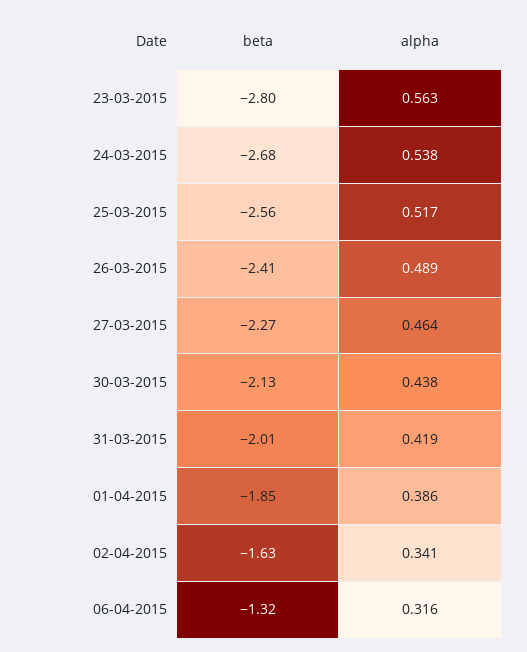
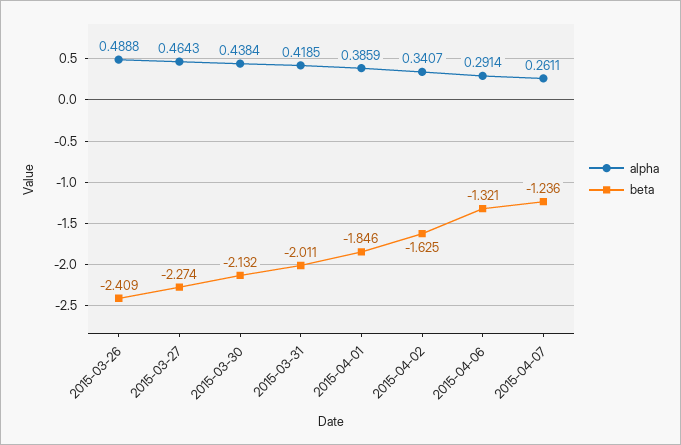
beta, 23-03-2015: -2.8 -> none
alpha, 23-03-2015: 0.563 -> none
beta, 24-03-2015: -2.68 -> none
alpha, 24-03-2015: 0.538 -> none
beta, 25-03-2015: -2.56 -> none
alpha, 25-03-2015: 0.517 -> none
alpha, 06-04-2015: 0.316 -> 0.2914
alpha, 2015-04-07: none -> 0.2611
beta, 2015-04-07: none -> -1.236

